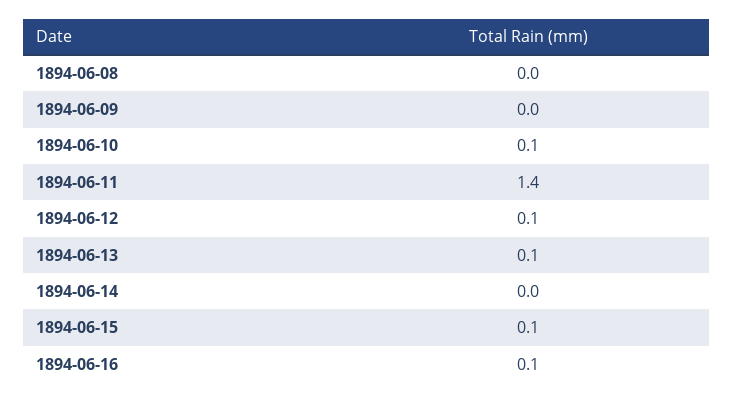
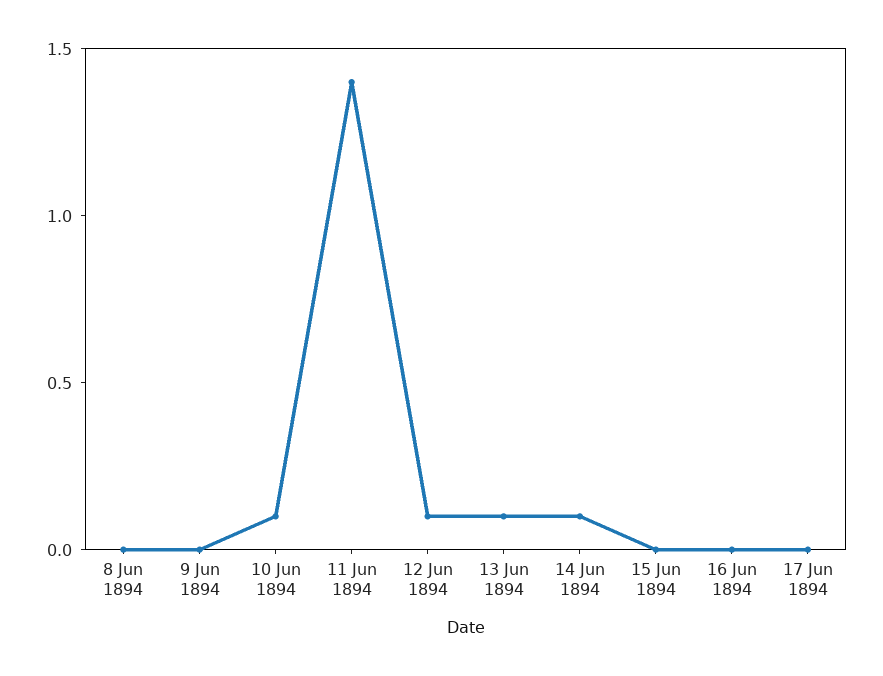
1894-06-14: 0 -> 0.1
1894-06-15: 0.1 -> 0
1894-06-16: 0.1 -> 0
17 Jun 1894: none -> 0

